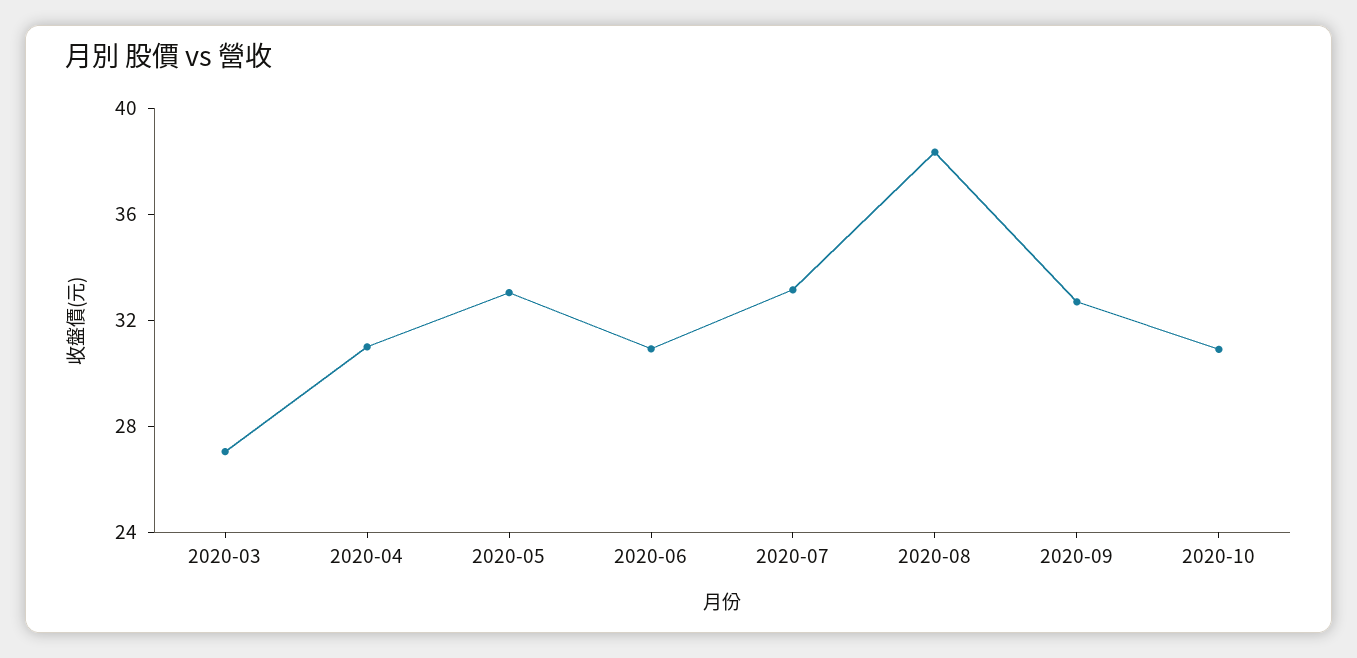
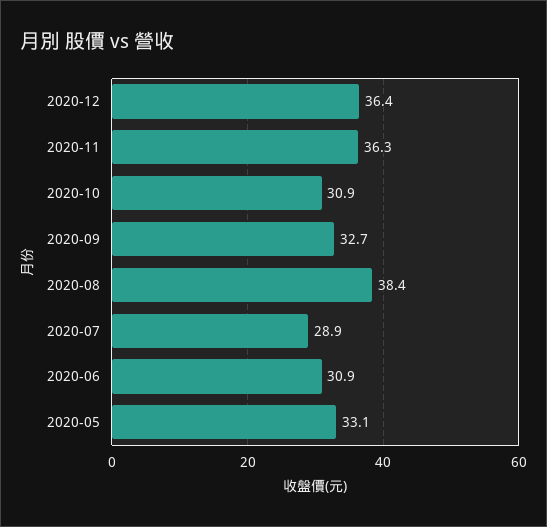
2020-03: 27 -> none
2020-04: 31 -> none
2020-07: 33 -> 28.9
2020-12: none -> 36.4
2020-11: none -> 36.3

